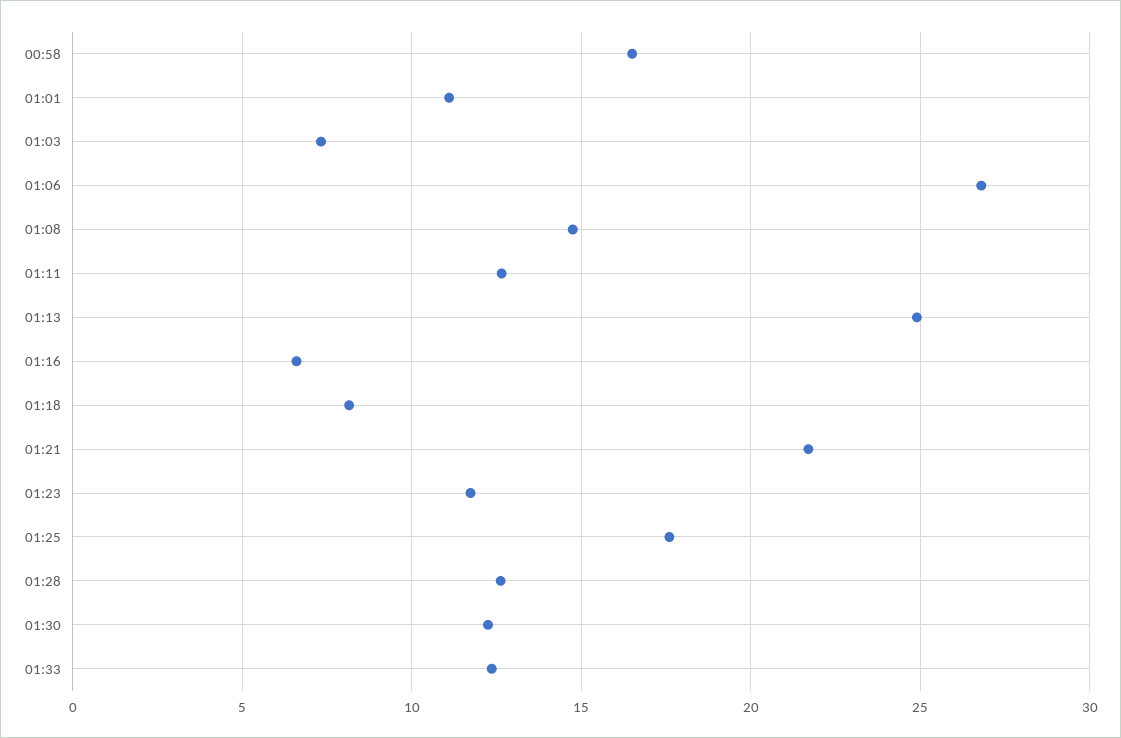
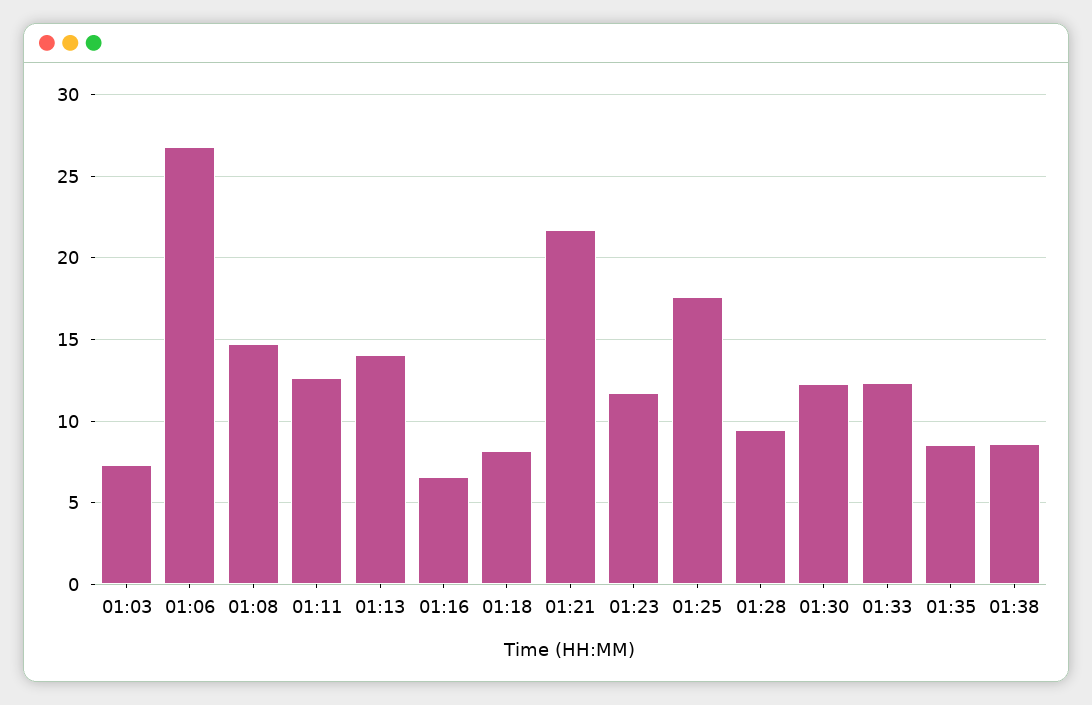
00:58: 16.5 -> none
01:01: 11 -> none
01:13: 25 -> 14
01:28: 12.5 -> 9.5
01:35: none -> 8.5
01:38: none -> 8.5

